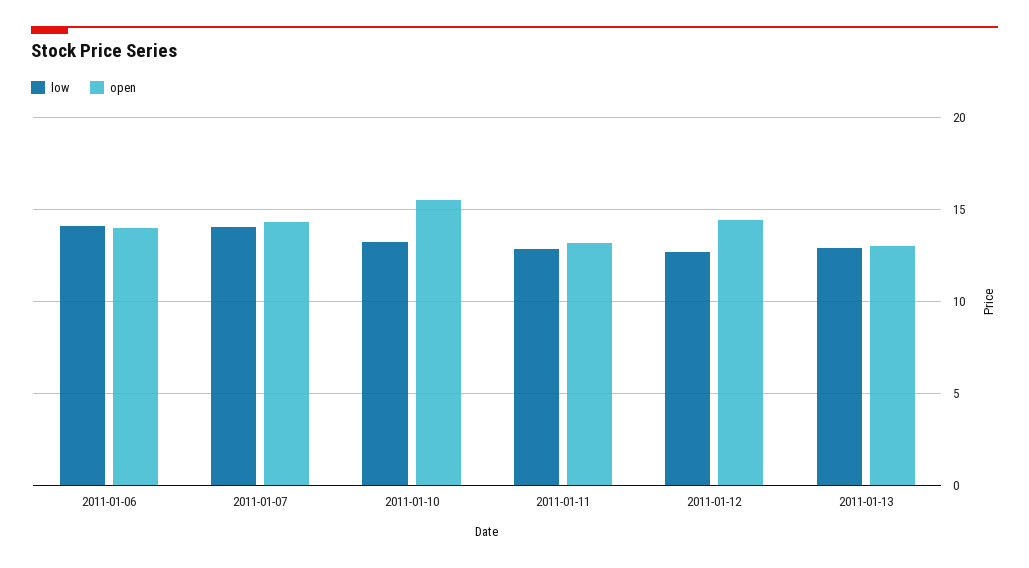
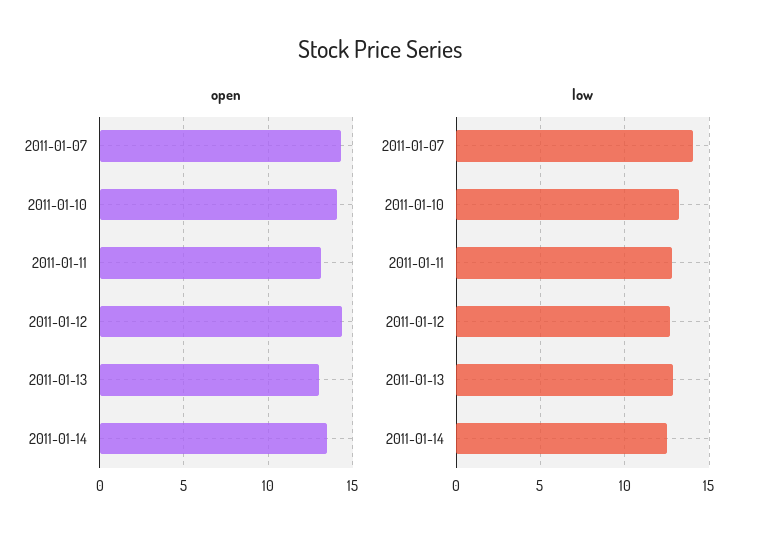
low, 2011-01-06: 14 -> none
open, 2011-01-06: 14 -> none
open, 2011-01-10: 15.5 -> 14
open, 2011-01-14: none -> 13.5
low, 2011-01-14: none -> 12.5

